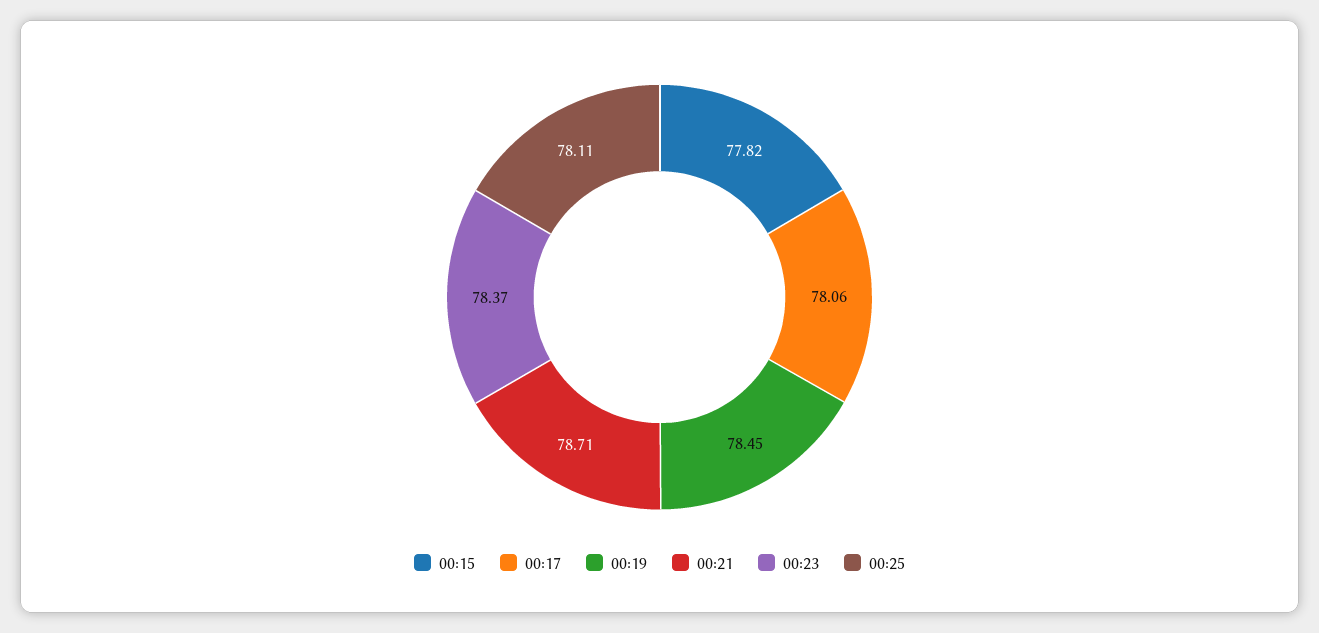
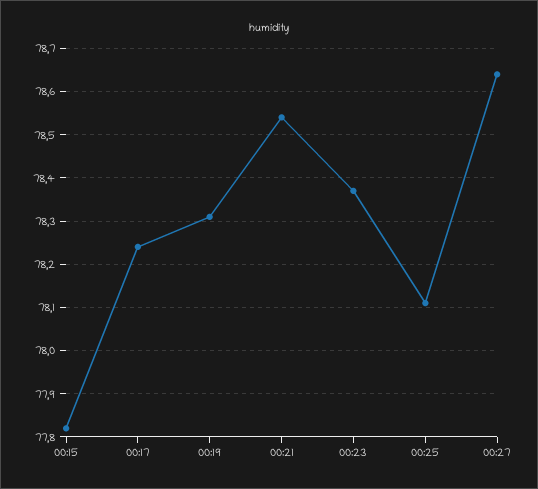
00:17: 78.06 -> 78.25
00:19: 78.45 -> 78.3
00:21: 78.71 -> 78.55
00:27: none -> 78.65

